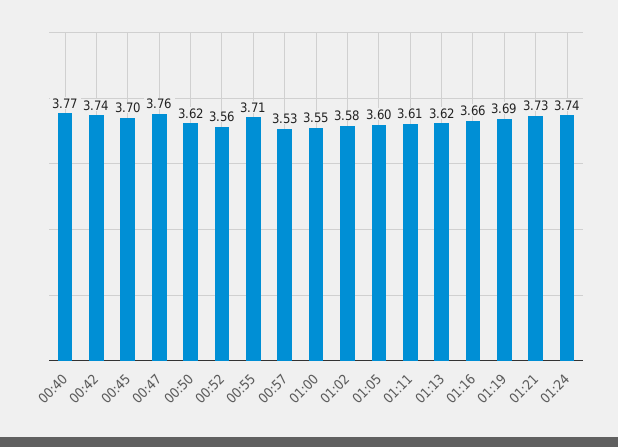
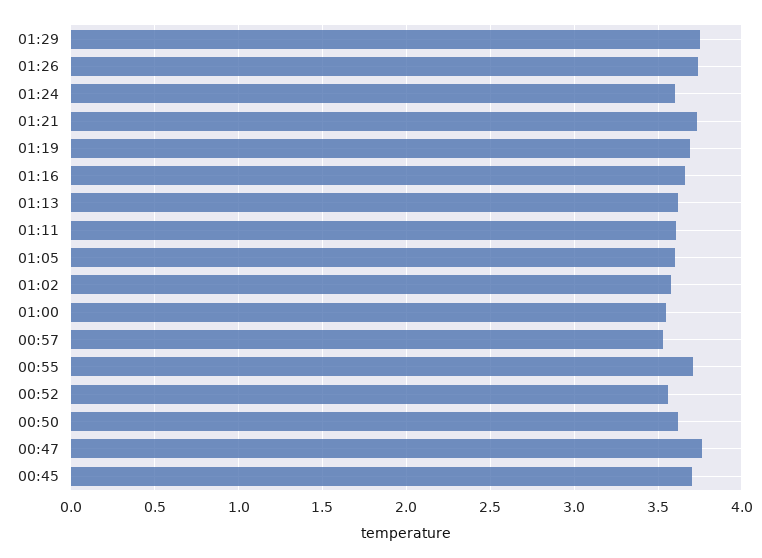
00:40: 3.77 -> none
00:42: 3.74 -> none
01:24: 3.74 -> 3.6
01:29: none -> 3.75
01:26: none -> 3.75

